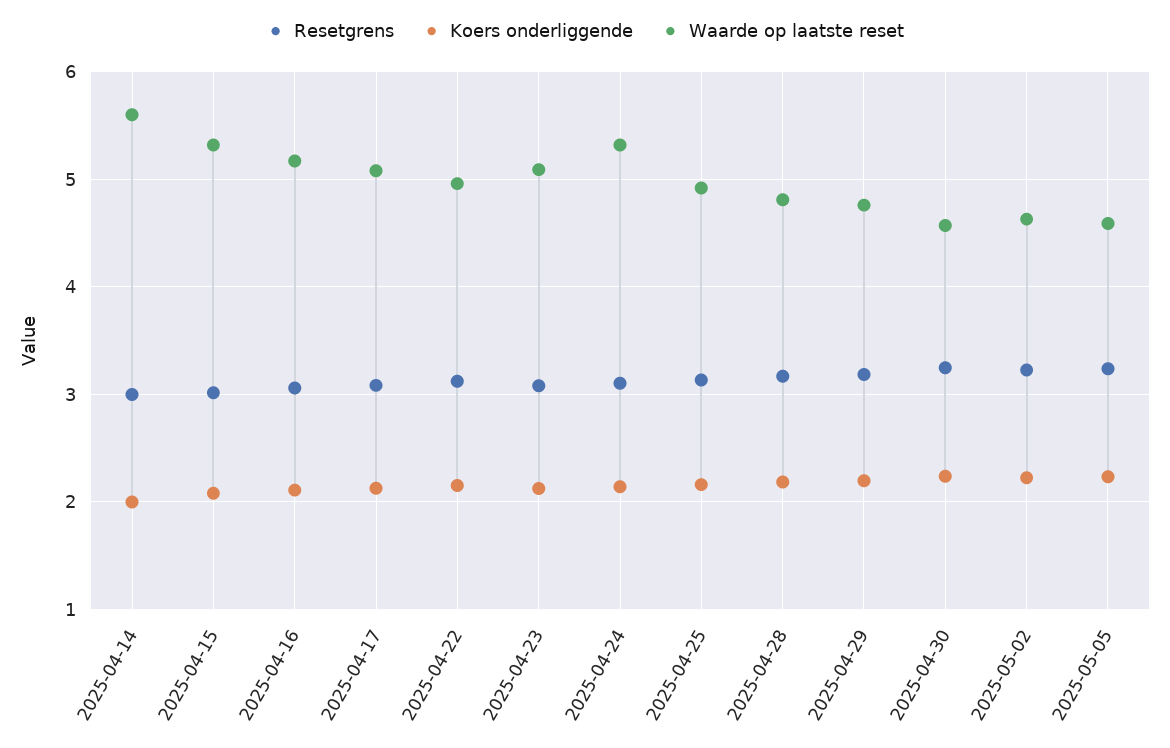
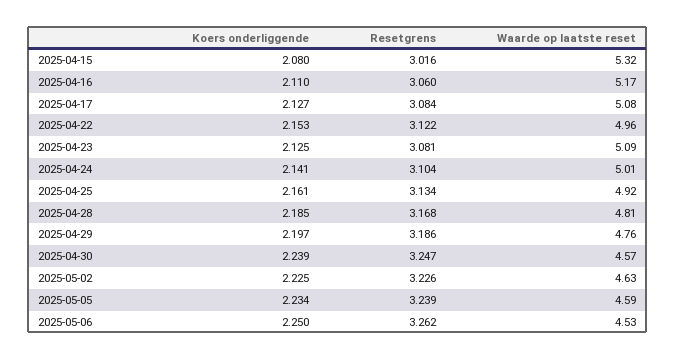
Resetgrens, 2025-04-14: 3 -> none
Koers onderliggende, 2025-04-14: 2 -> none
Waarde op laatste reset, 2025-04-14: 5.6 -> none
Waarde op laatste reset, 2025-04-24: 5.3 -> 5.01
Koers onderliggende, 2025-05-06: none -> 2.25
Resetgrens, 2025-05-06: none -> 3.262
Waarde op laatste reset, 2025-05-06: none -> 4.53

